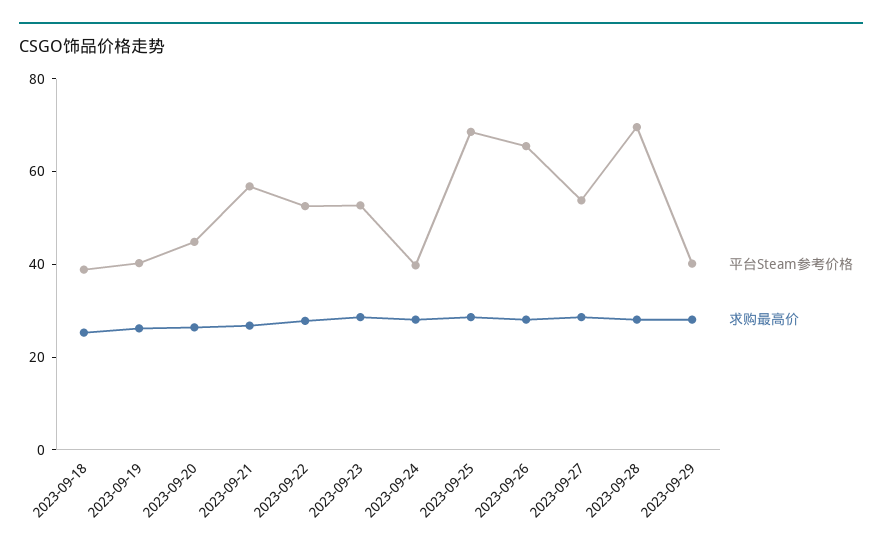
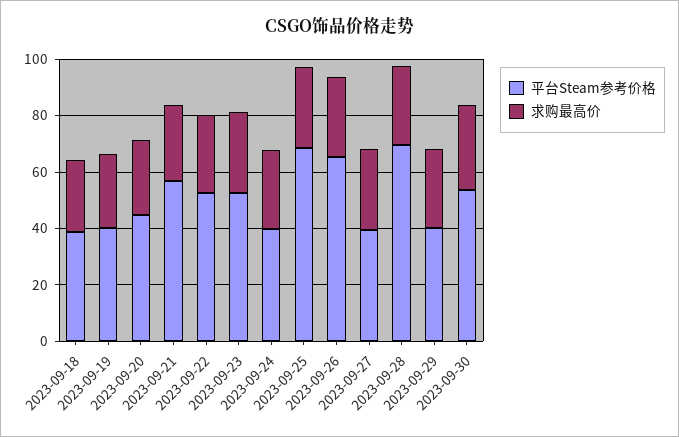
平台Steam参考价格, 2023-09-27: 55 -> 40
平台Steam参考价格, 2023-09-30: none -> 55
求购最高价, 2023-09-30: none -> 30

